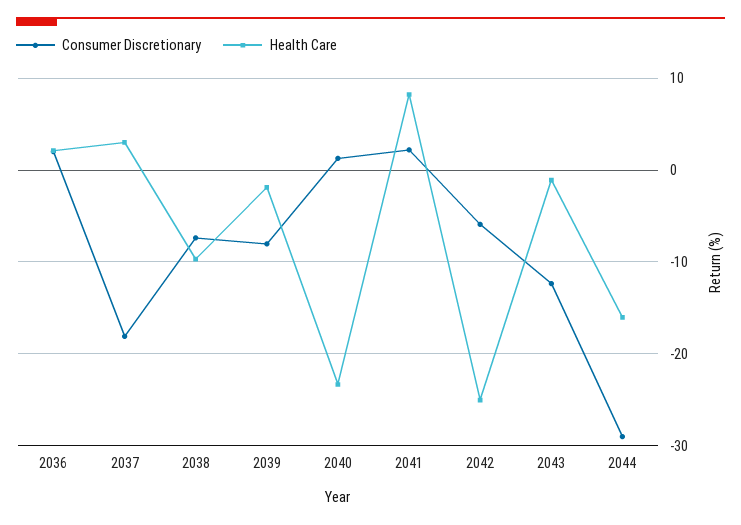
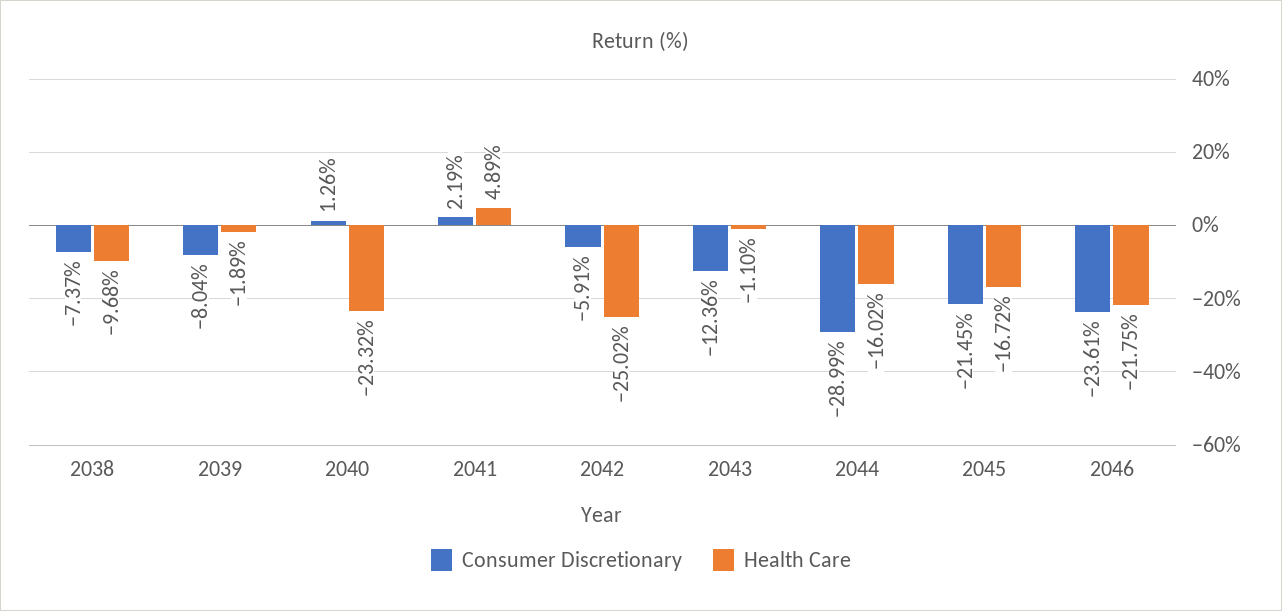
Consumer Discretionary, 2036: 2 -> none
Health Care, 2036: 2 -> none
Consumer Discretionary, 2037: -18 -> none
Health Care, 2037: 3 -> none
Health Care, 2041: 8 -> 4.89
Consumer Discretionary, 2045: none -> -21.45
Health Care, 2045: none -> -16.72
Consumer Discretionary, 2046: none -> -23.61
Health Care, 2046: none -> -21.75

